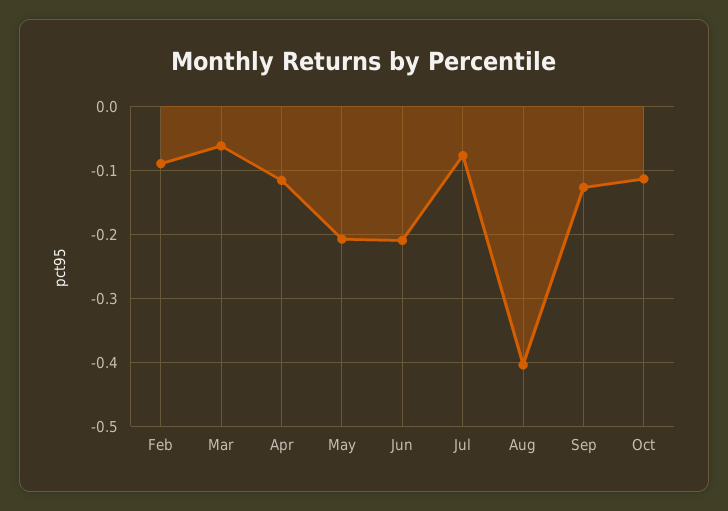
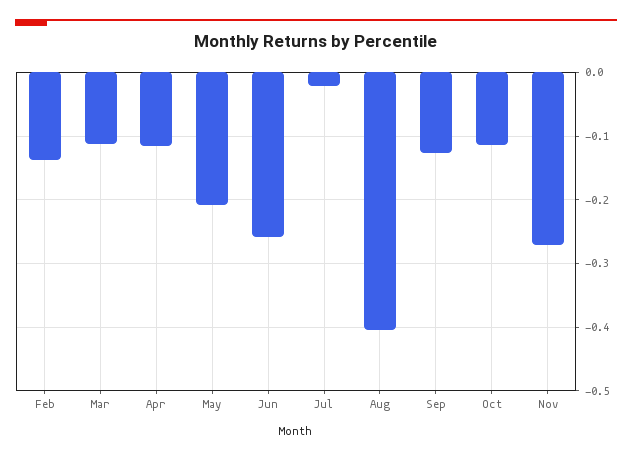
Feb: -0.09 -> -0.14
Mar: -0.06 -> -0.11
Jun: -0.21 -> -0.26
Jul: -0.08 -> -0.02
Nov: none -> -0.27

